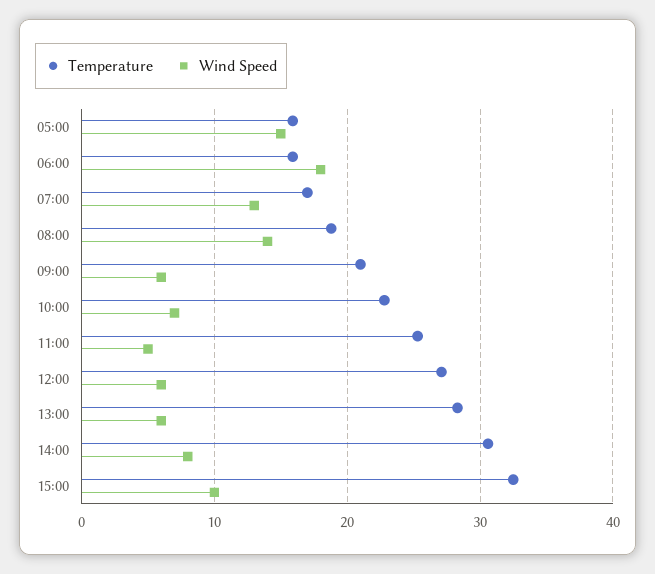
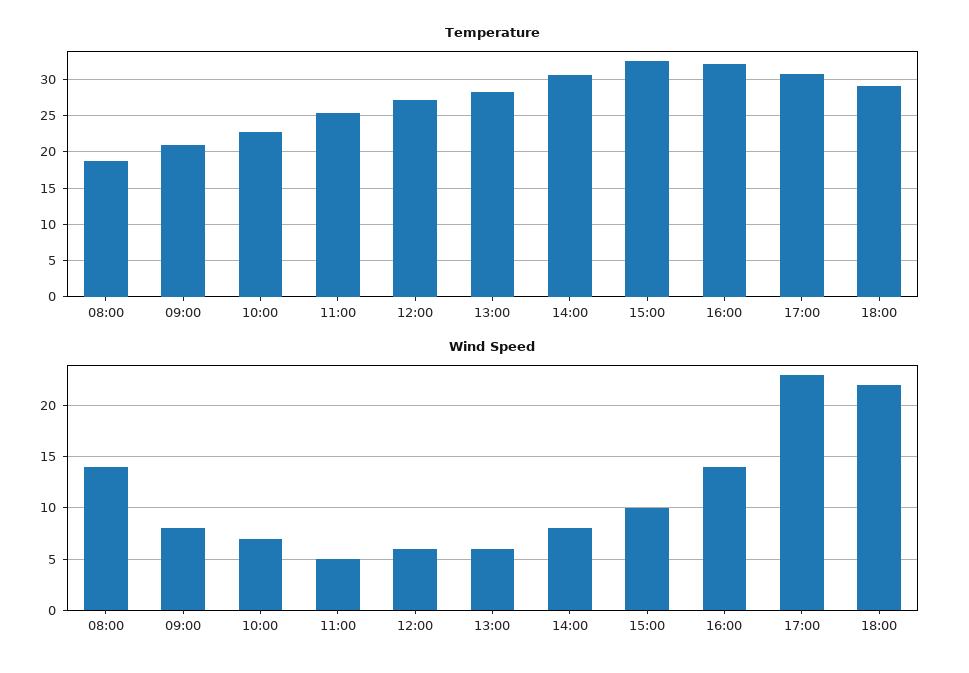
Temperature, 05:00: 16 -> none
Wind Speed, 05:00: 15 -> none
Temperature, 06:00: 16 -> none
Wind Speed, 06:00: 18 -> none
Temperature, 07:00: 17 -> none
Wind Speed, 07:00: 13 -> none
Wind Speed, 09:00: 6 -> 8
Temperature, 16:00: none -> 32
Temperature, 17:00: none -> 31
Temperature, 18:00: none -> 29
Wind Speed, 16:00: none -> 14
Wind Speed, 17:00: none -> 23
Wind Speed, 18:00: none -> 22

